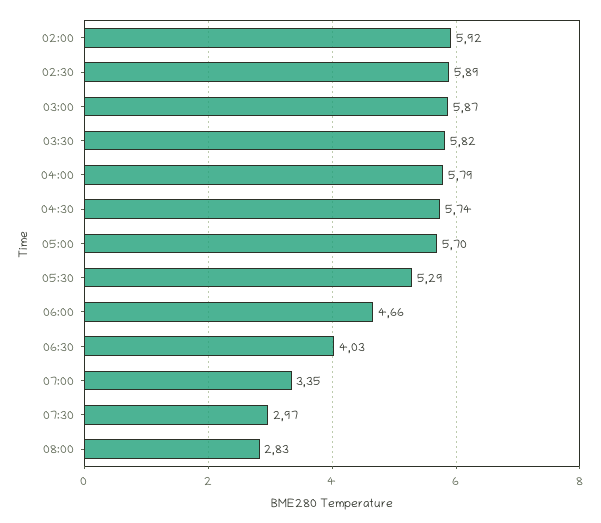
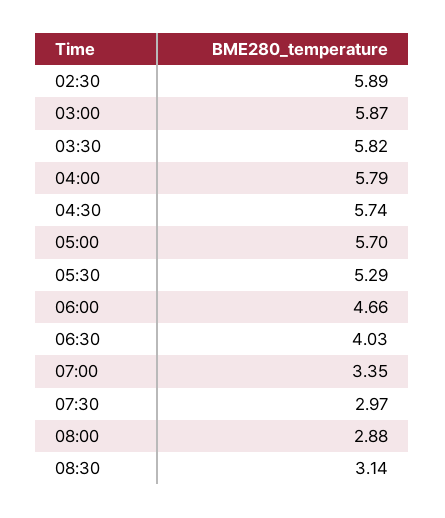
02:00: 5.92 -> none
08:00: 2.83 -> 2.88
08:30: none -> 3.14

